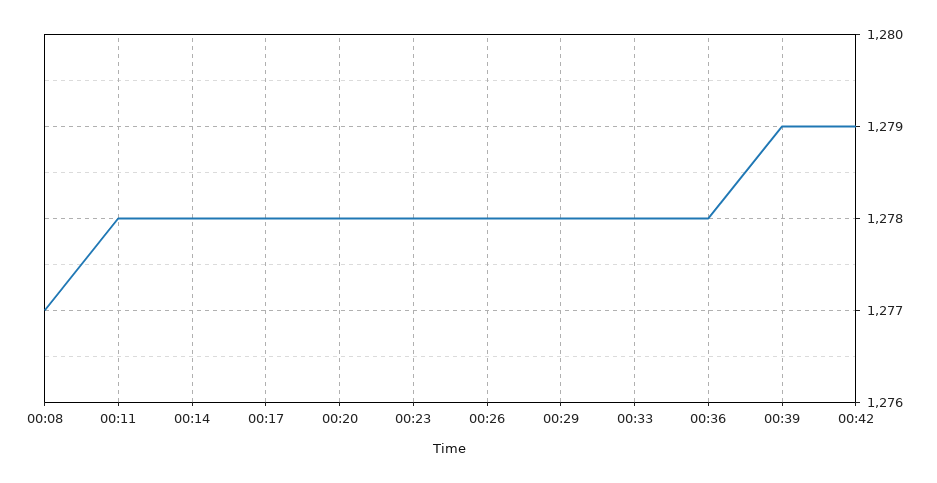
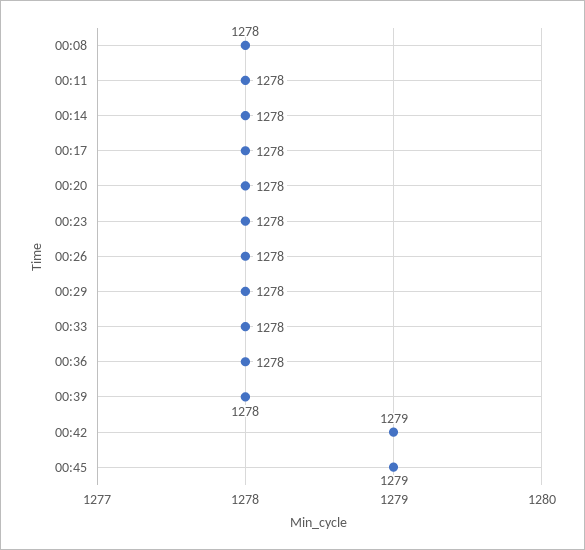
00:08: 1277 -> 1278
00:39: 1279 -> 1278
00:45: none -> 1279

